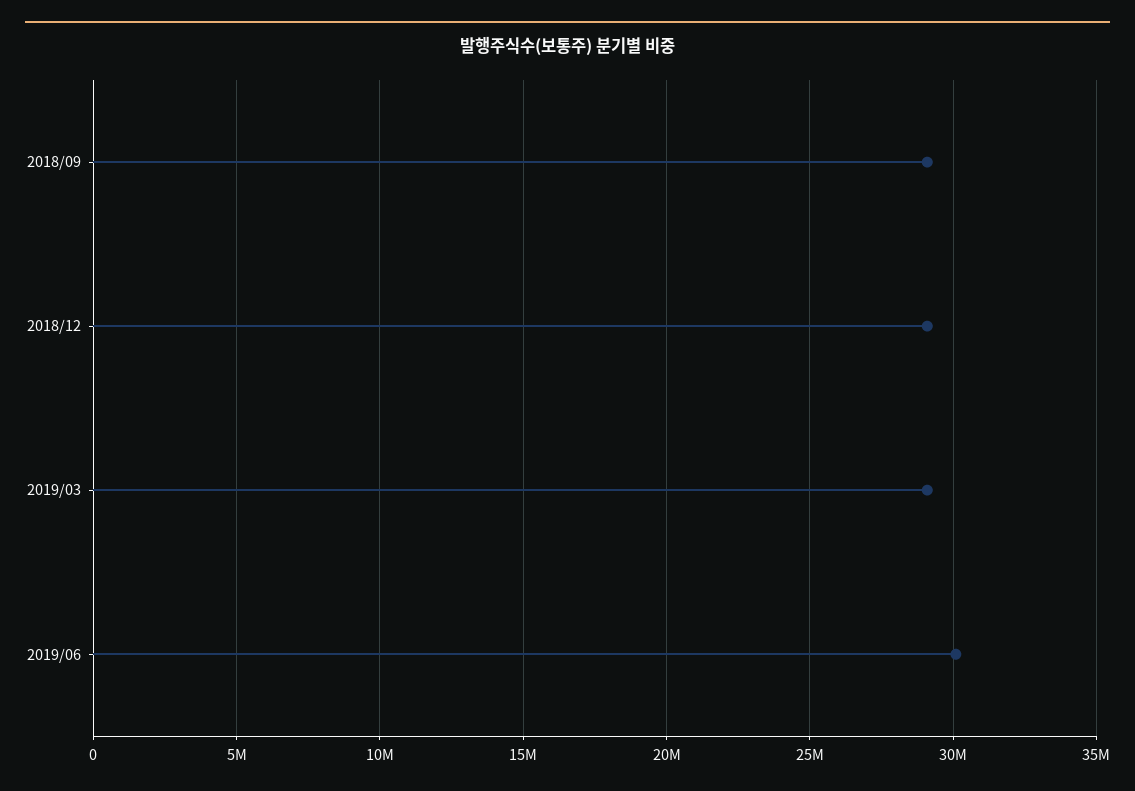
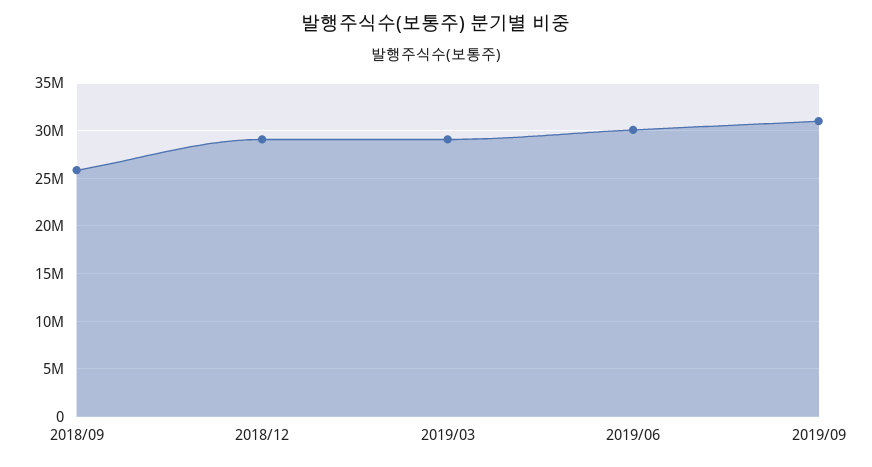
2018/09: 29000000 -> 26000000
2019/09: none -> 31000000

